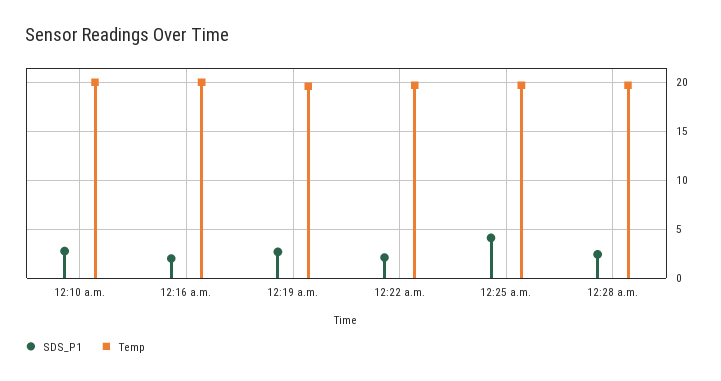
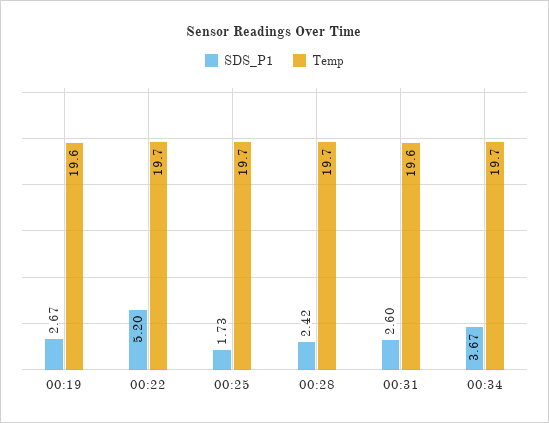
SDS_P1, 12:10 a.m.: 3 -> none
Temp, 12:10 a.m.: 20 -> none
SDS_P1, 12:16 a.m.: 2 -> none
Temp, 12:16 a.m.: 20 -> none
SDS_P1, 12:22 a.m.: 2 -> 5.2
SDS_P1, 12:25 a.m.: 4 -> 1.73
SDS_P1, 00:31: none -> 2.6
Temp, 00:31: none -> 19.6
SDS_P1, 00:34: none -> 3.67
Temp, 00:34: none -> 19.7

